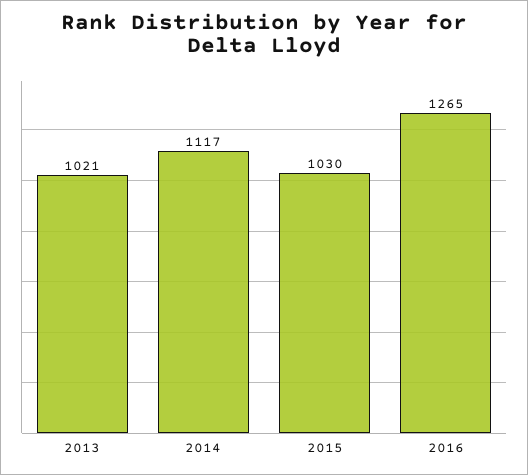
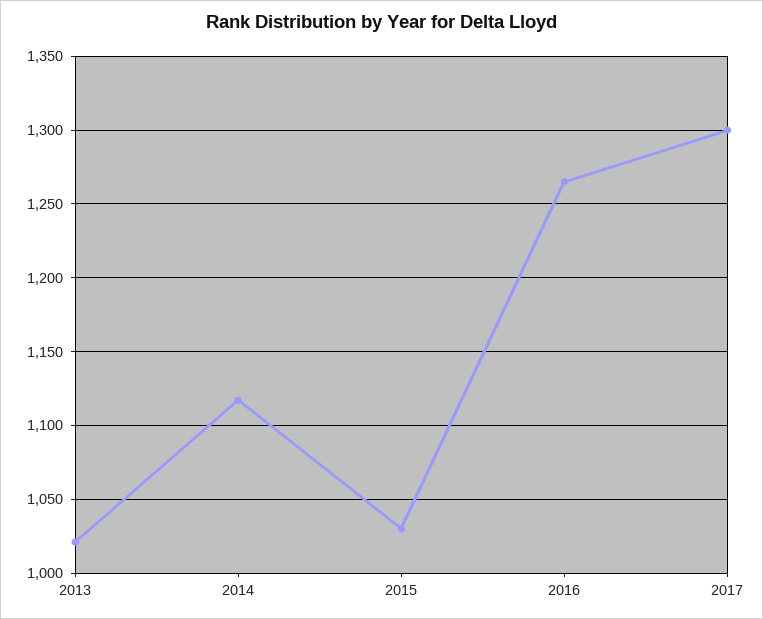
2017: none -> 1300

